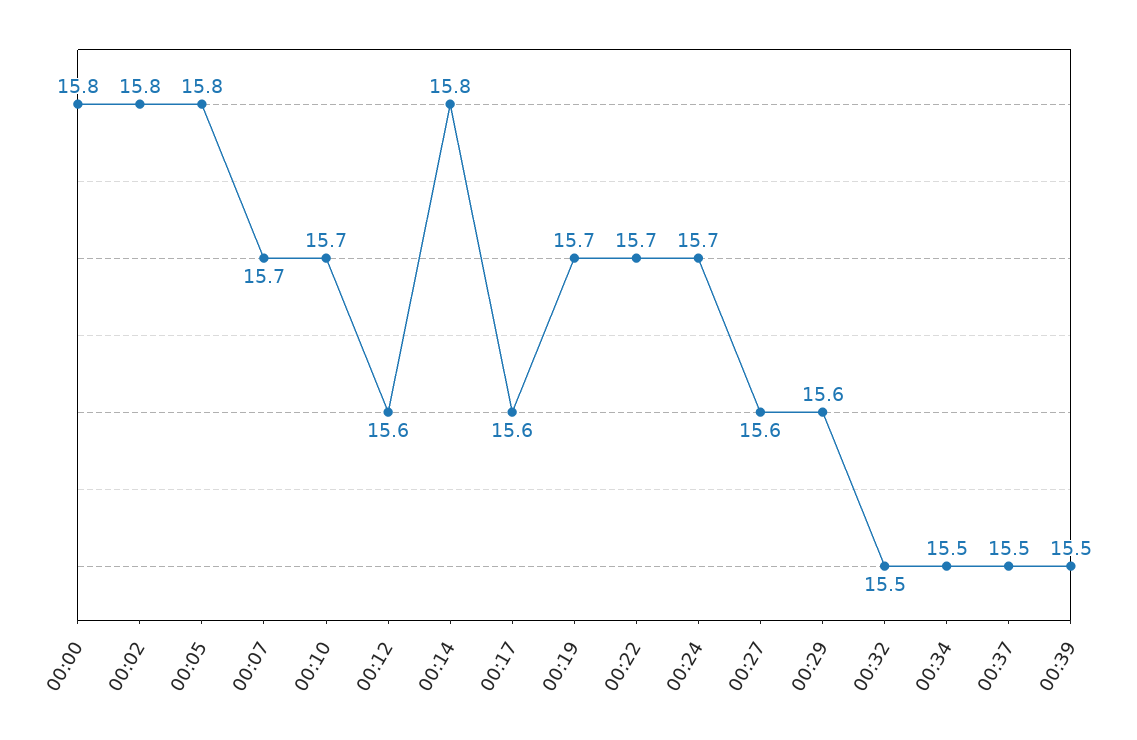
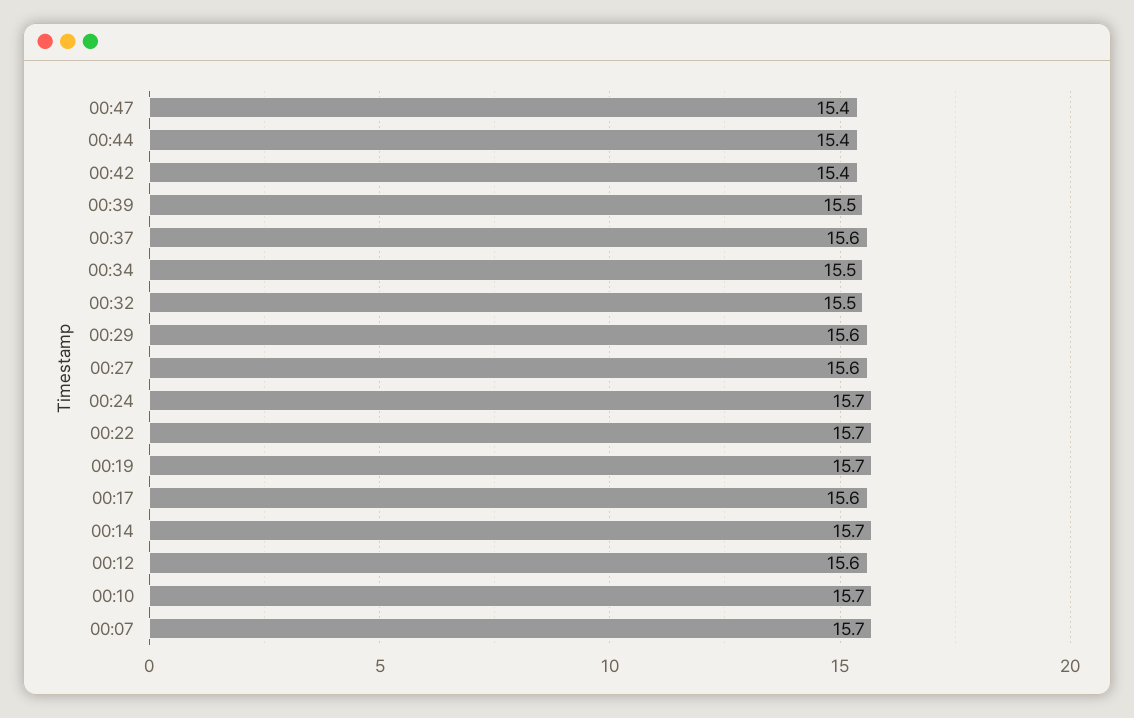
00:00: 15.8 -> none
00:02: 15.8 -> none
00:05: 15.8 -> none
00:14: 15.8 -> 15.7
00:37: 15.5 -> 15.6
00:47: none -> 15.4
00:44: none -> 15.4
00:42: none -> 15.4

